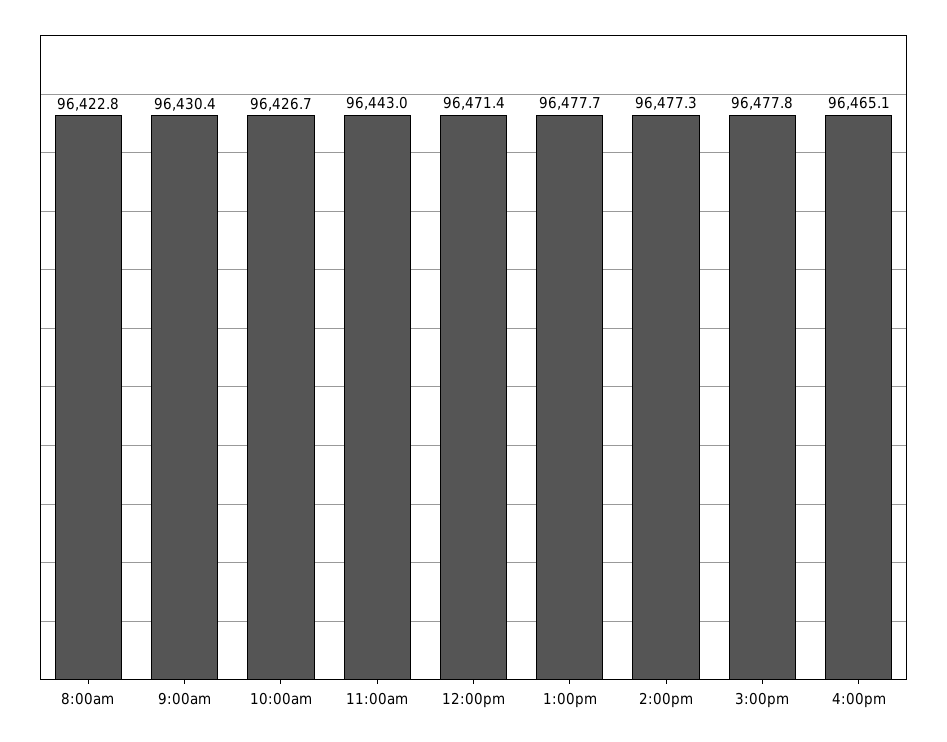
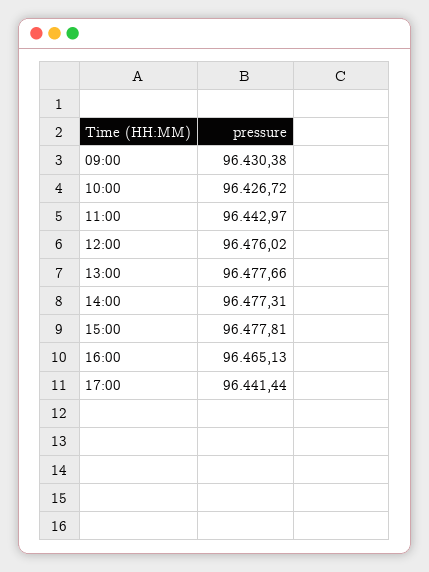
8:00am: 96422.8 -> none
12:00pm: 96471.4 -> 96476.02
17:00: none -> 96441.44

